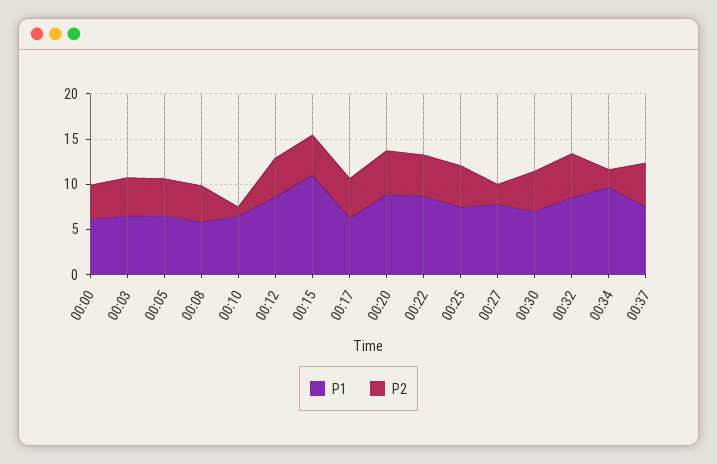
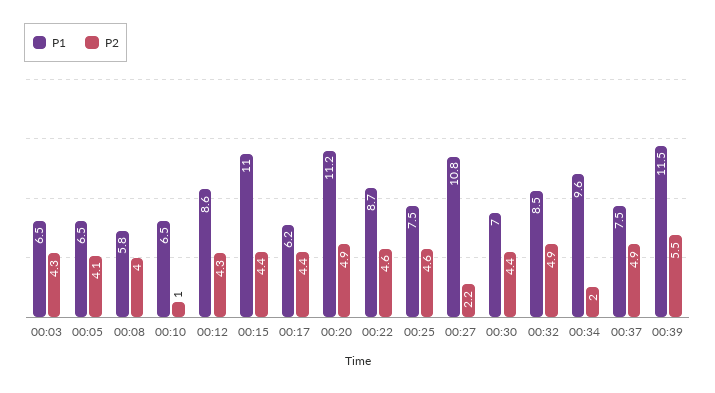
P1, 00:00: 6 -> none
P2, 00:00: 4 -> none
P1, 00:20: 9 -> 11.2
P1, 00:27: 8 -> 10.8
P1, 00:39: none -> 11.5
P2, 00:39: none -> 5.5

